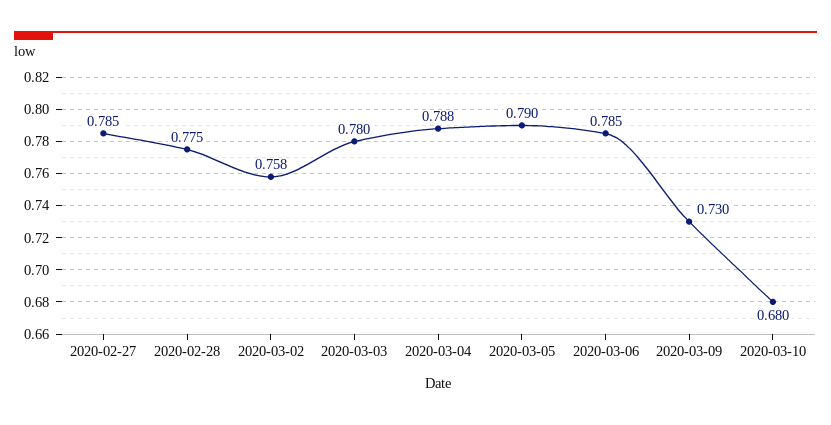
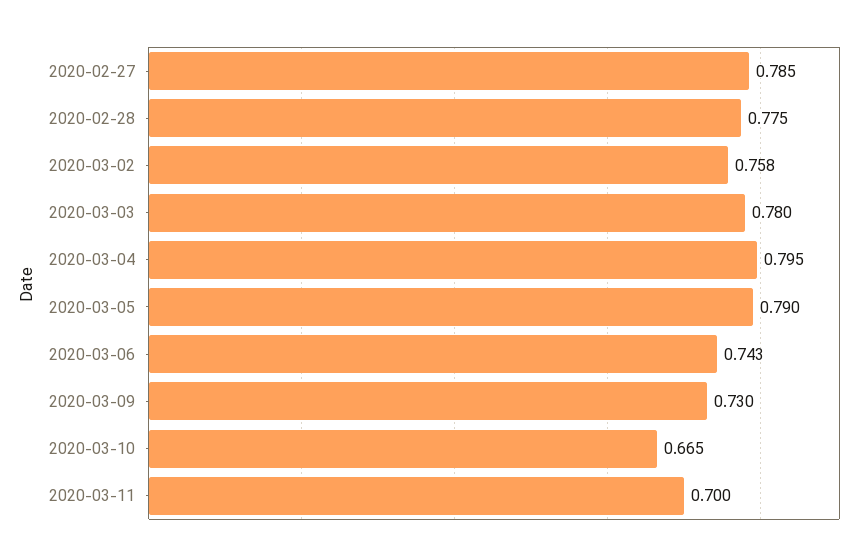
2020-03-04: 0.788 -> 0.795
2020-03-06: 0.785 -> 0.743
2020-03-10: 0.68 -> 0.665
2020-03-11: none -> 0.7

